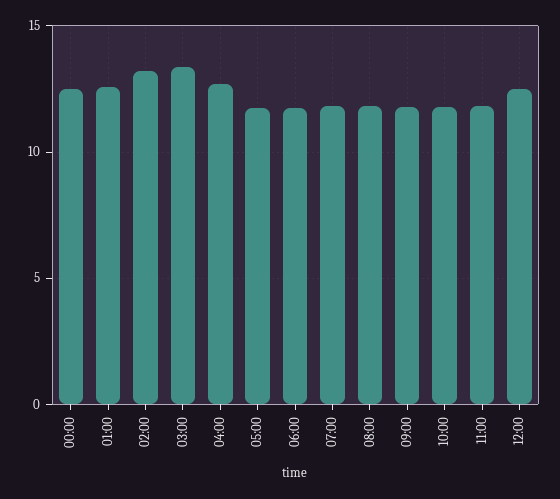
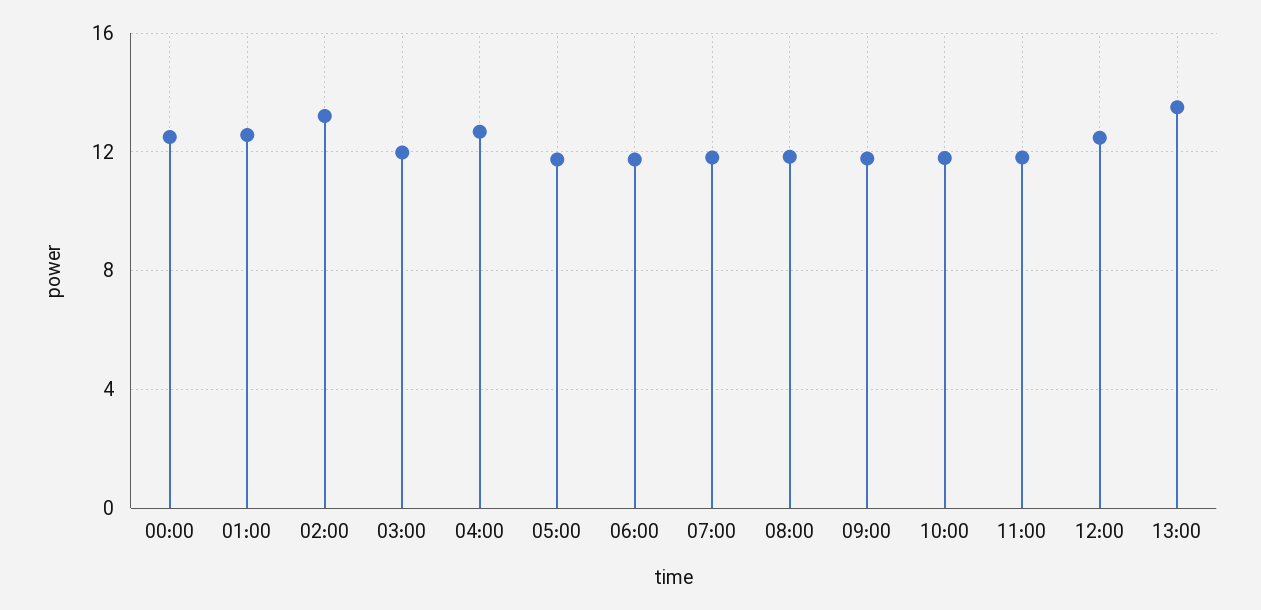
03:00: 13.5 -> 12
13:00: none -> 13.5

